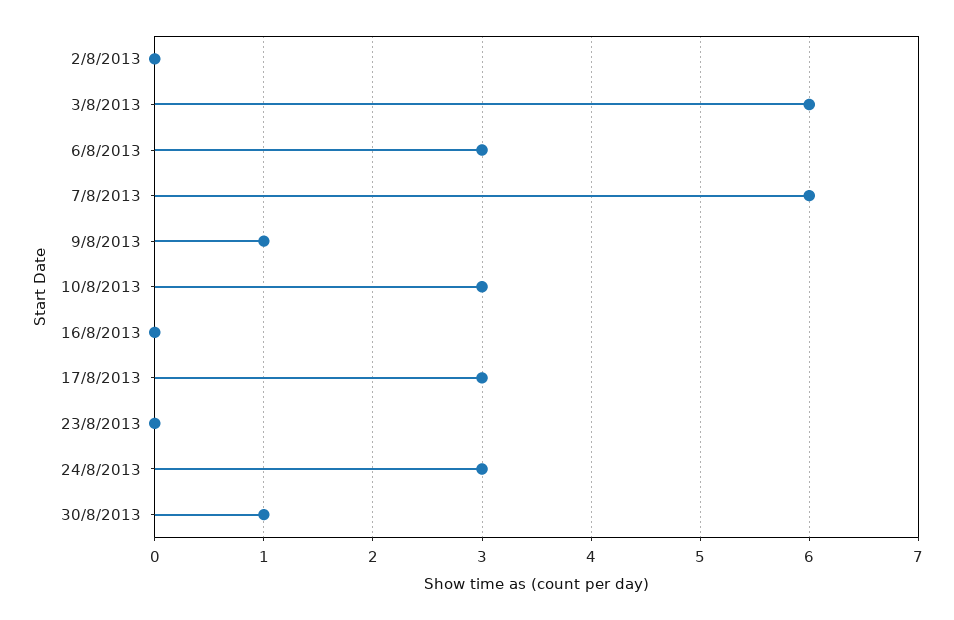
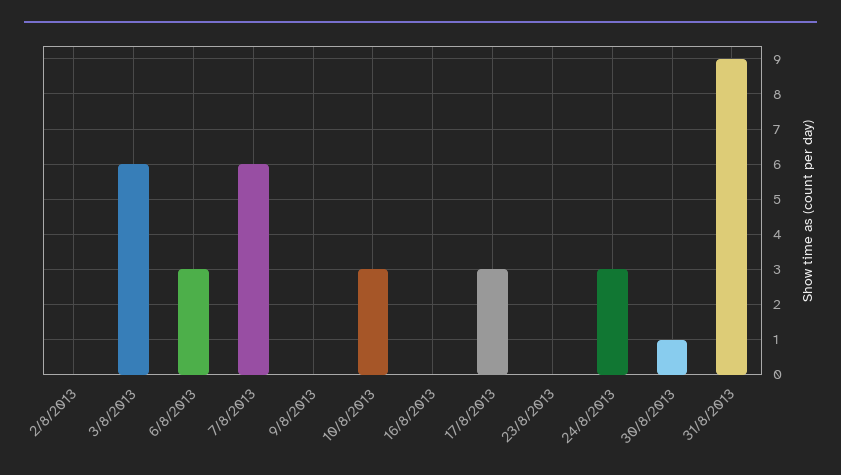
9/8/2013: 1 -> 0
31/8/2013: none -> 9

